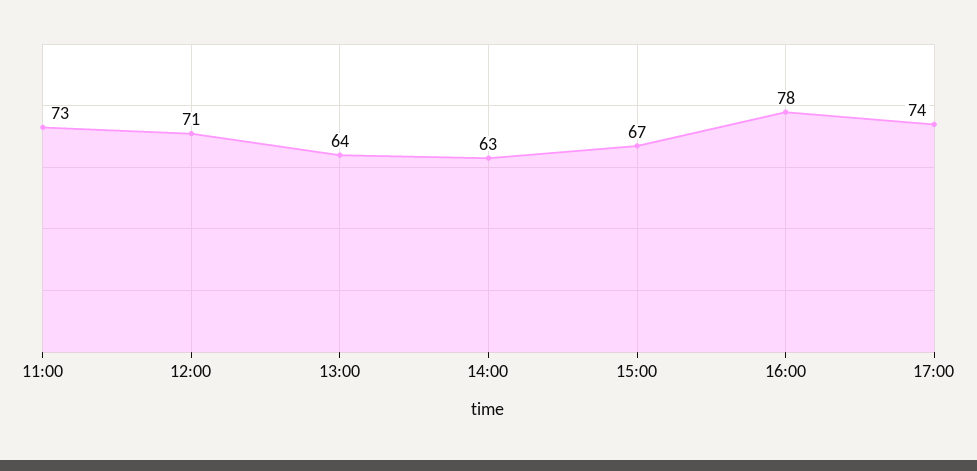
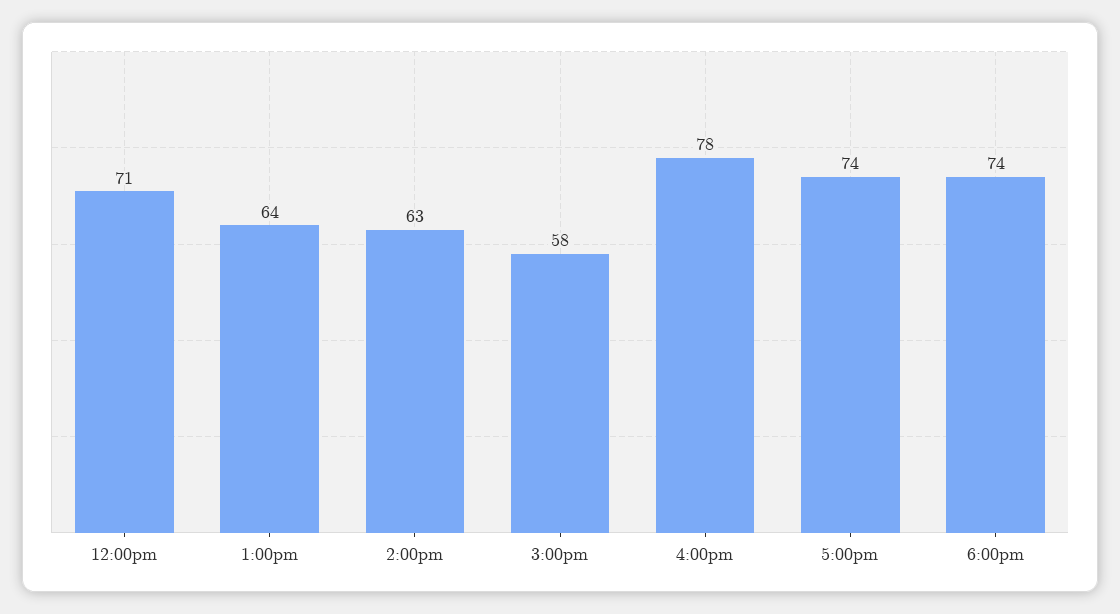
11:00: 73 -> none
15:00: 67 -> 58
6:00pm: none -> 74

